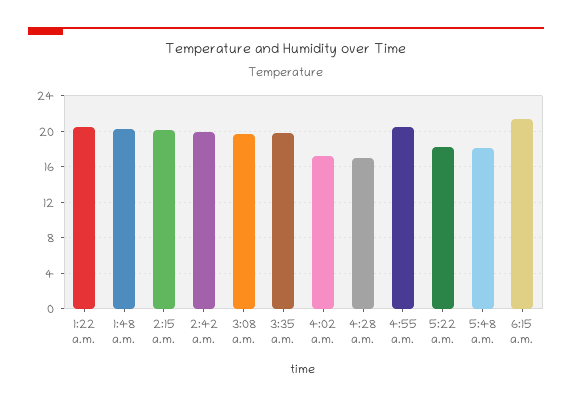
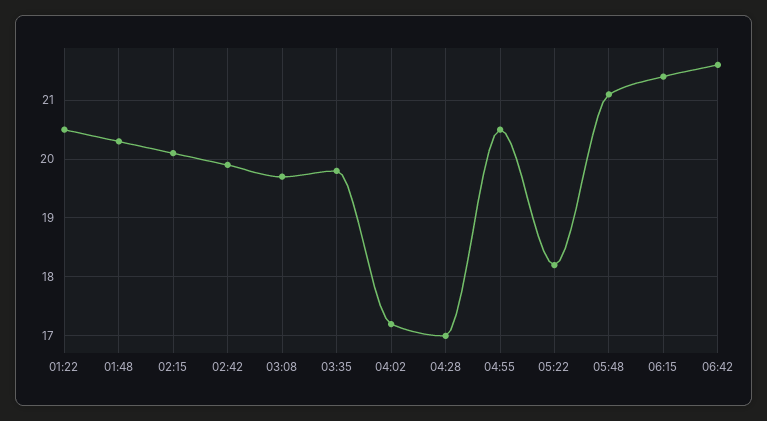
5:48 a.m.: 18 -> 21
06:42: none -> 21.5

